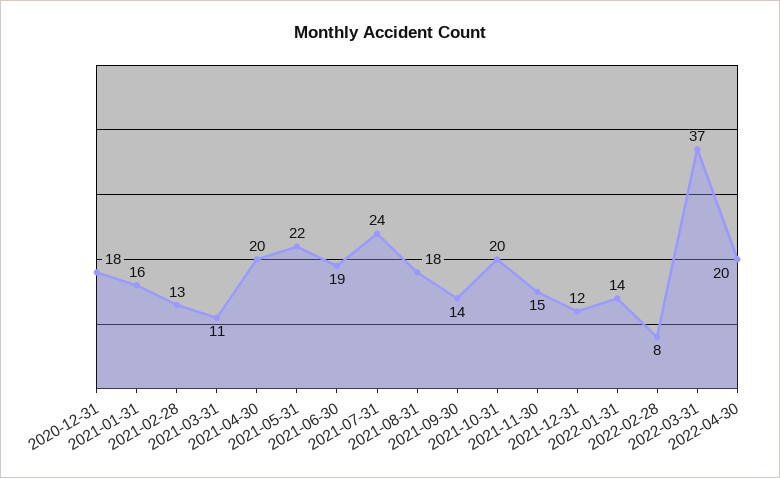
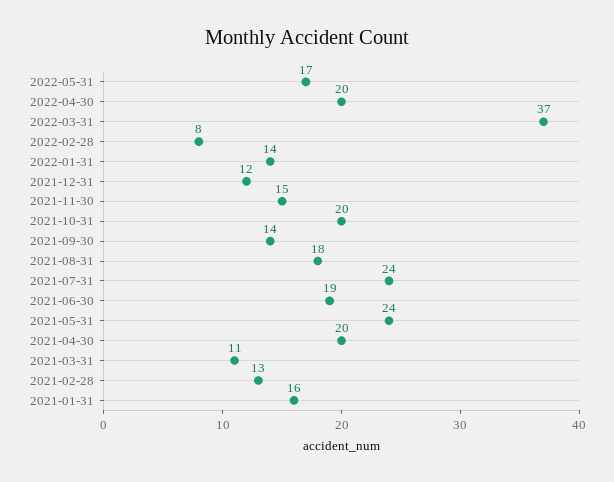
2020-12-31: 18 -> none
2021-05-31: 22 -> 24
2022-05-31: none -> 17

